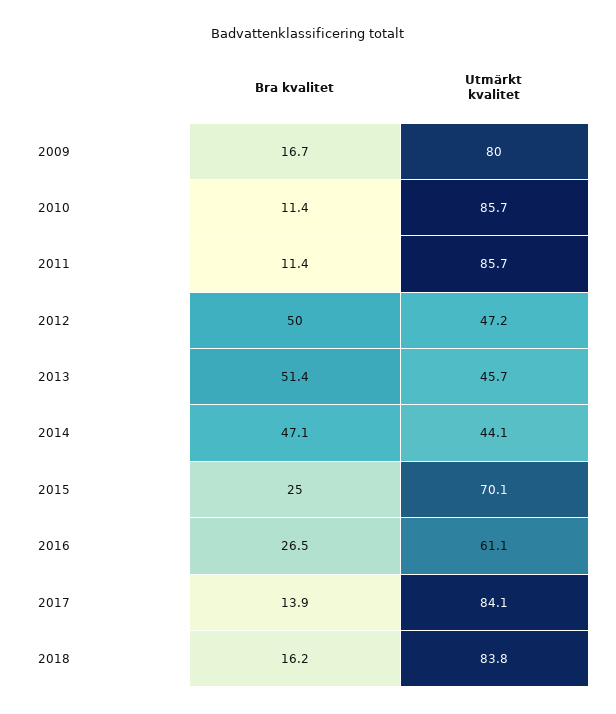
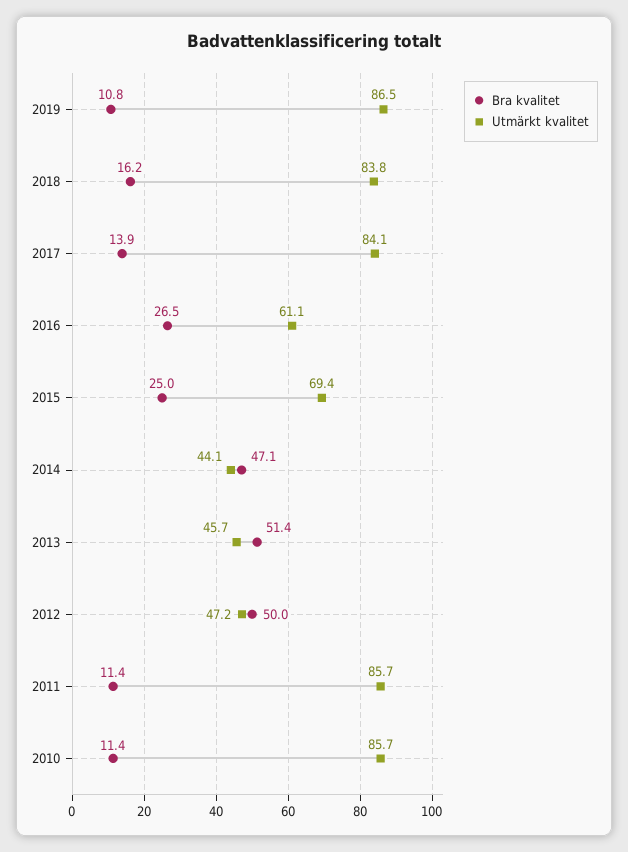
Bra kvalitet, 2009: 16.7 -> none
Utmärkt kvalitet, 2009: 80 -> none
Utmärkt kvalitet, 2015: 70.1 -> 69.4
Bra kvalitet, 2019: none -> 10.8
Utmärkt kvalitet, 2019: none -> 86.5

